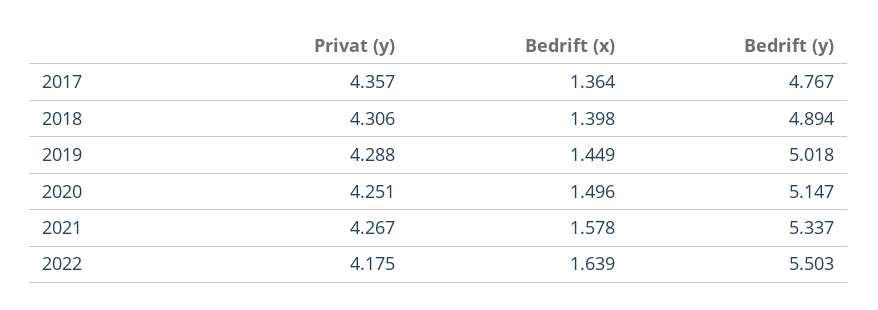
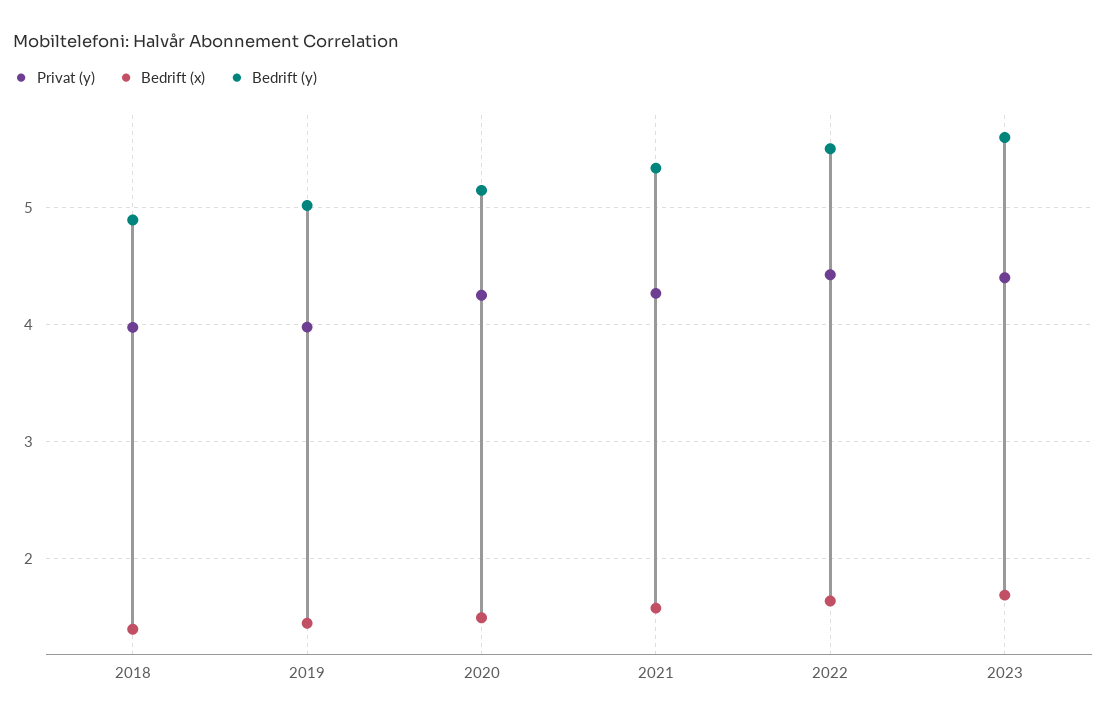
Privat (y), 2017: 4.357 -> none
Bedrift (x), 2017: 1.364 -> none
Bedrift (y), 2017: 4.767 -> none
Privat (y), 2018: 4.306 -> 4
Privat (y), 2019: 4.288 -> 4
Privat (y), 2022: 4.175 -> 4.4
Privat (y), 2023: none -> 4.4
Bedrift (x), 2023: none -> 1.7
Bedrift (y), 2023: none -> 5.6

